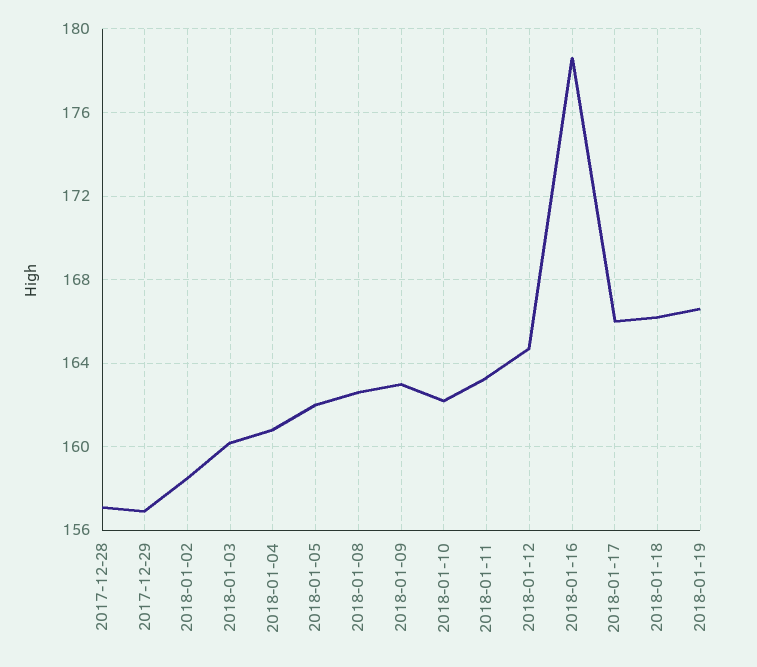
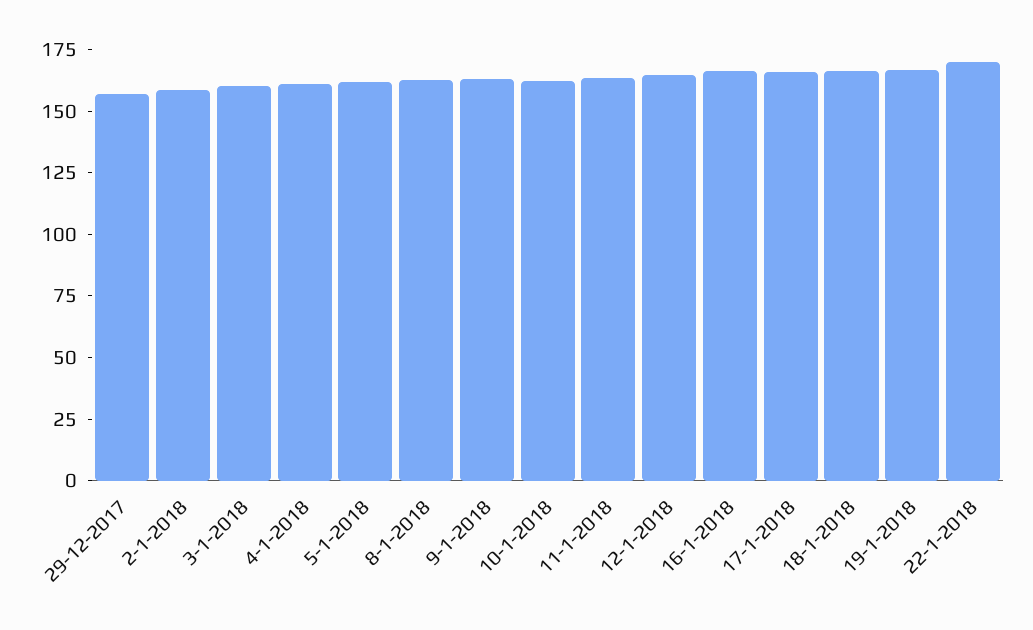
2017-12-28: 157 -> none
2018-01-16: 178.5 -> 165
22-1-2018: none -> 170

